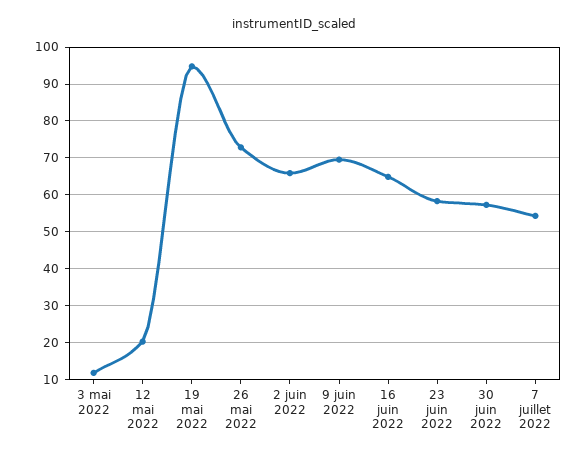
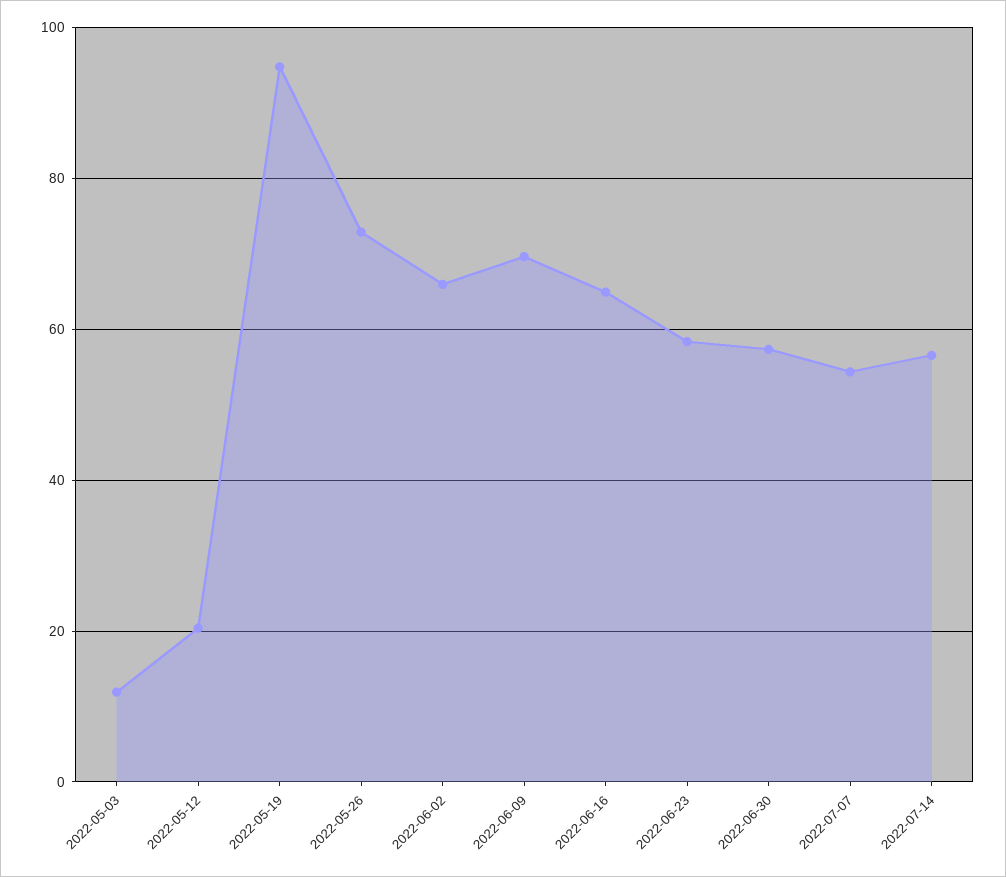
2022-07-14: none -> 56

